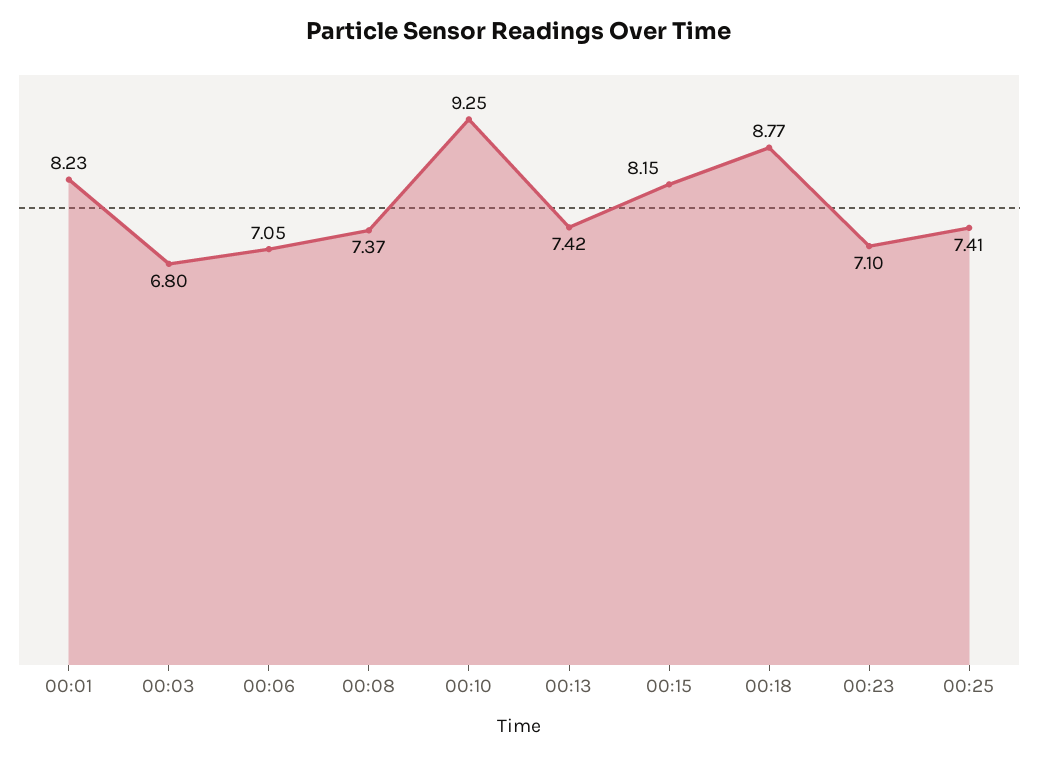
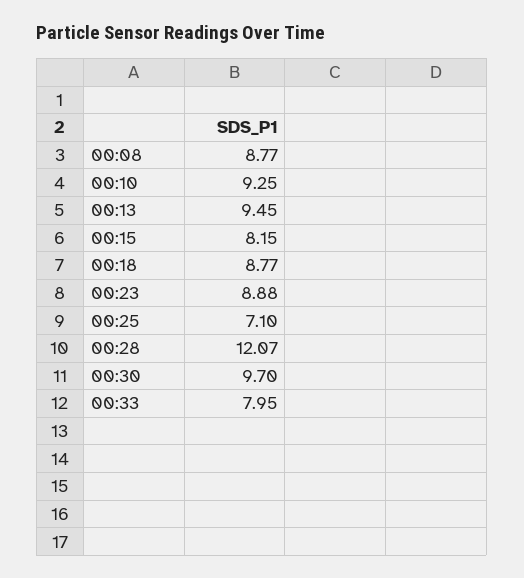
00:01: 8.23 -> none
00:03: 6.8 -> none
00:06: 7.05 -> none
00:08: 7.37 -> 8.77
00:13: 7.42 -> 9.45
00:23: 7.1 -> 8.88
00:25: 7.41 -> 7.1
00:28: none -> 12.07
00:30: none -> 9.7
00:33: none -> 7.95

